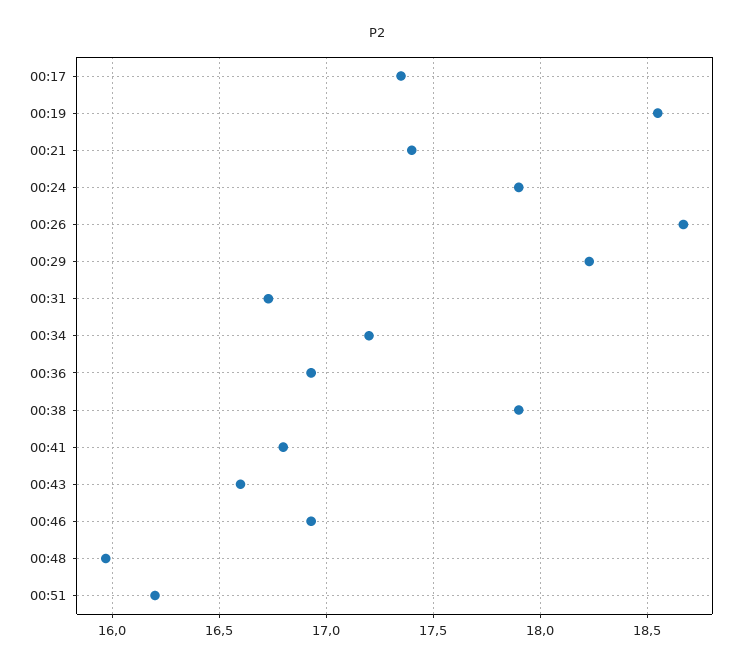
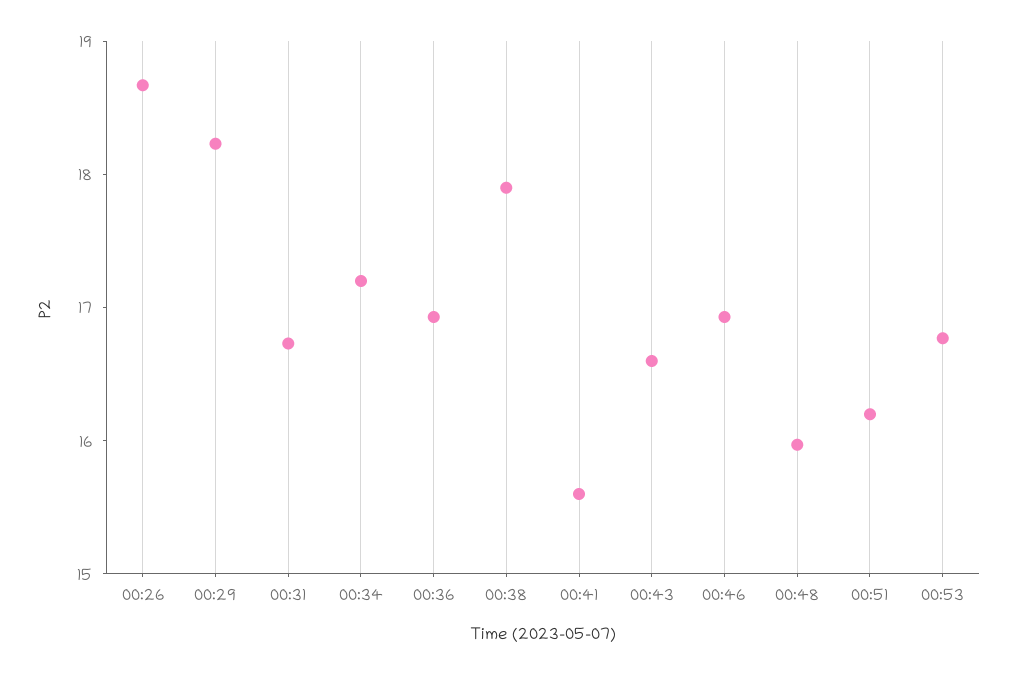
00:17: 17.35 -> none
00:19: 18.55 -> none
00:21: 17.4 -> none
00:24: 17.9 -> none
00:41: 16.8 -> 15.6
00:53: none -> 16.8

